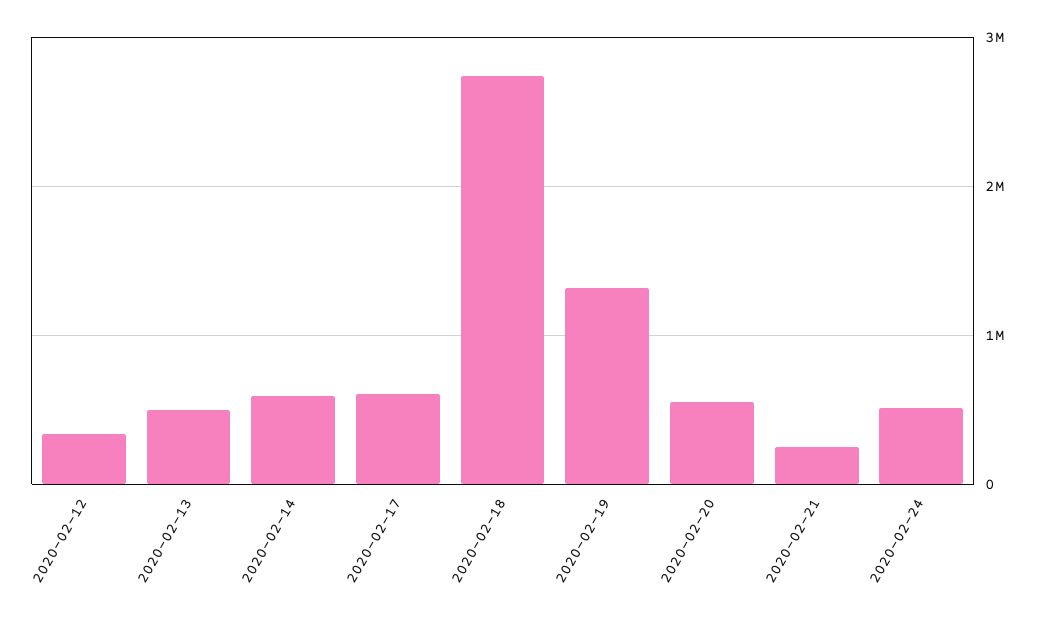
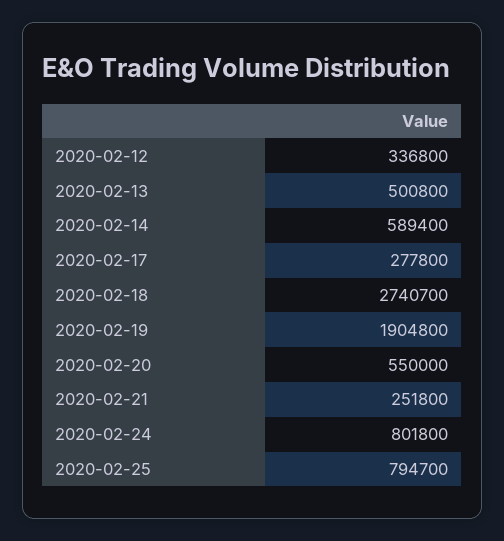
2020-02-17: 600000 -> 277800
2020-02-19: 1300000 -> 1904800
2020-02-24: 500000 -> 801800
2020-02-25: none -> 794700

